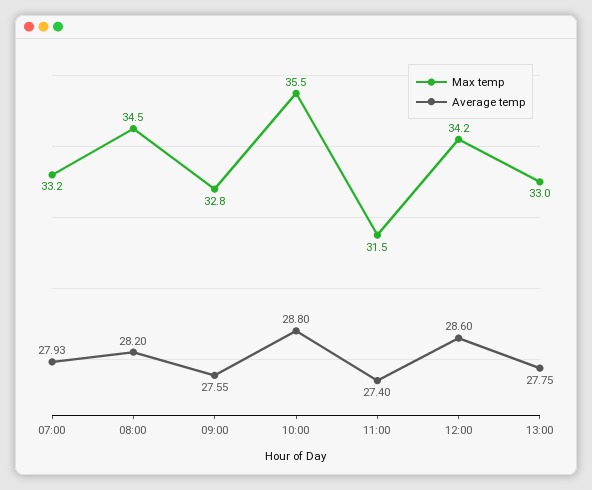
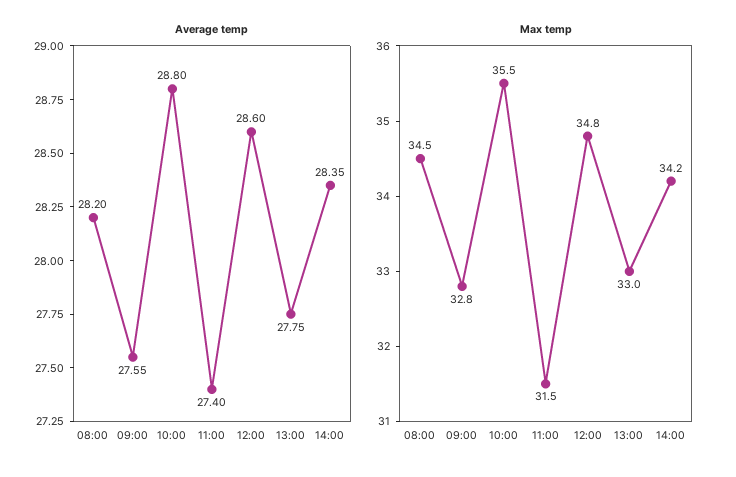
Max temp, 07:00: 33.2 -> none
Average temp, 07:00: 27.93 -> none
Max temp, 12:00: 34.2 -> 34.8
Average temp, 14:00: none -> 28.35
Max temp, 14:00: none -> 34.2

